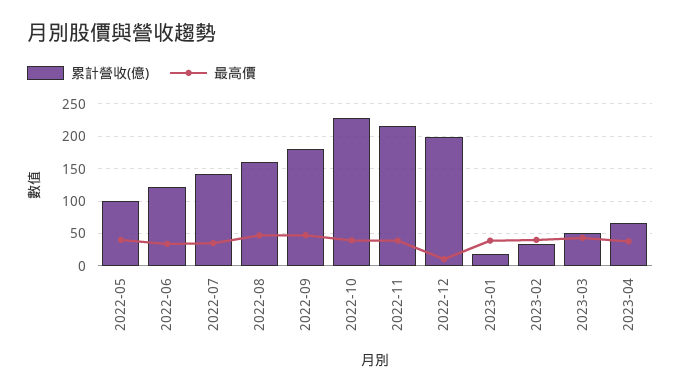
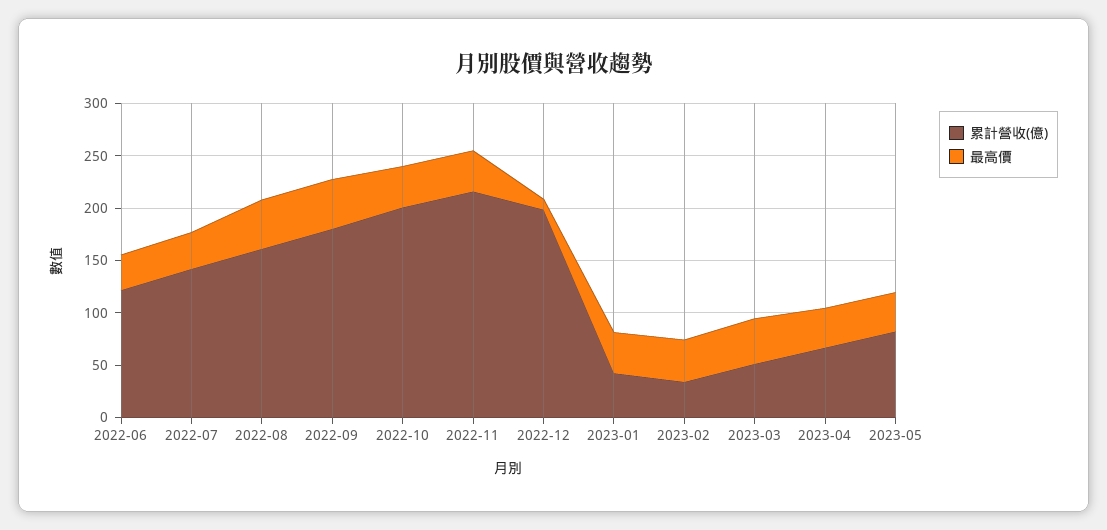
累計營收(億), 2022-05: 100 -> none
最高價, 2022-05: 40 -> none
累計營收(億), 2022-10: 230 -> 200
累計營收(億), 2023-01: 20 -> 40
累計營收(億), 2023-05: none -> 80
最高價, 2023-05: none -> 40

